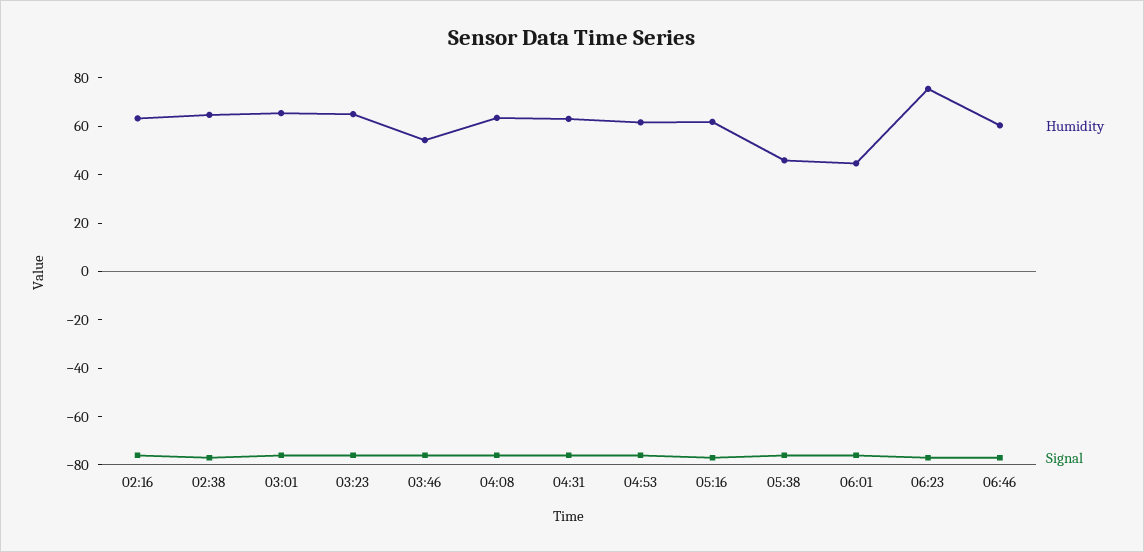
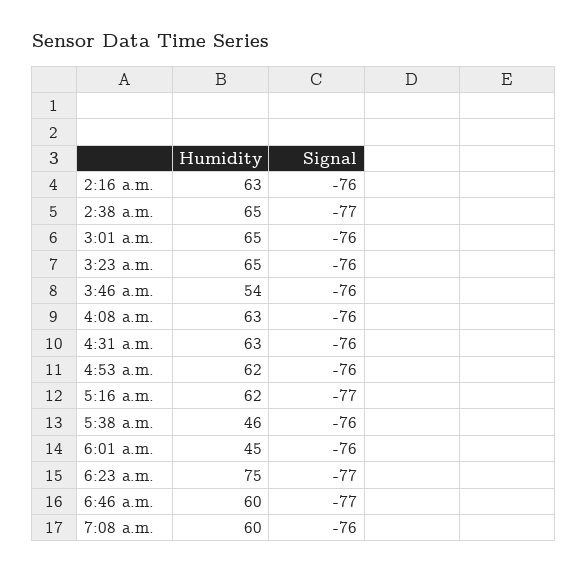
Humidity, 7:08 a.m.: none -> 60
Signal, 7:08 a.m.: none -> -76

